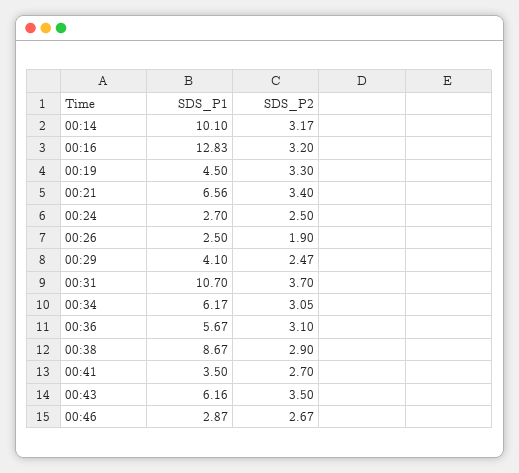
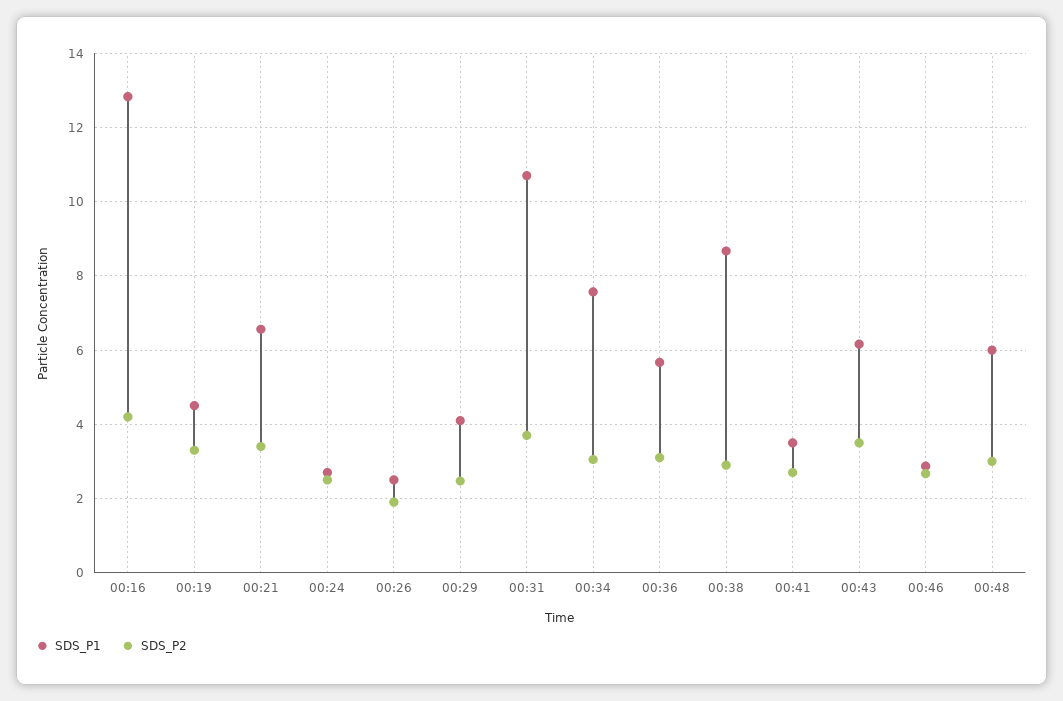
SDS_P1, 00:14: 10.1 -> none
SDS_P2, 00:14: 3.17 -> none
SDS_P2, 00:16: 3.2 -> 4.2
SDS_P1, 00:34: 6.17 -> 7.6
SDS_P1, 00:48: none -> 6
SDS_P2, 00:48: none -> 3

